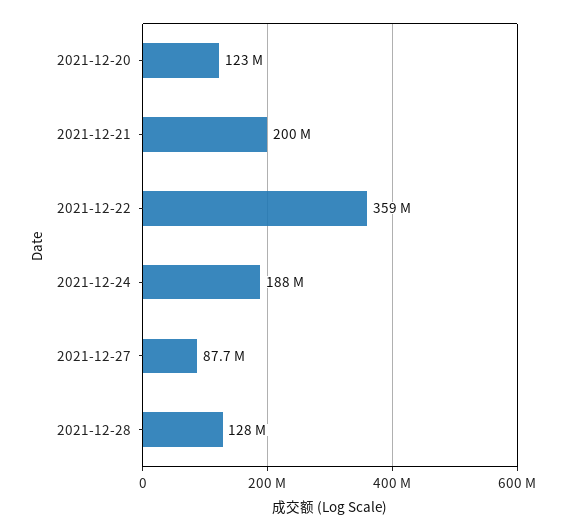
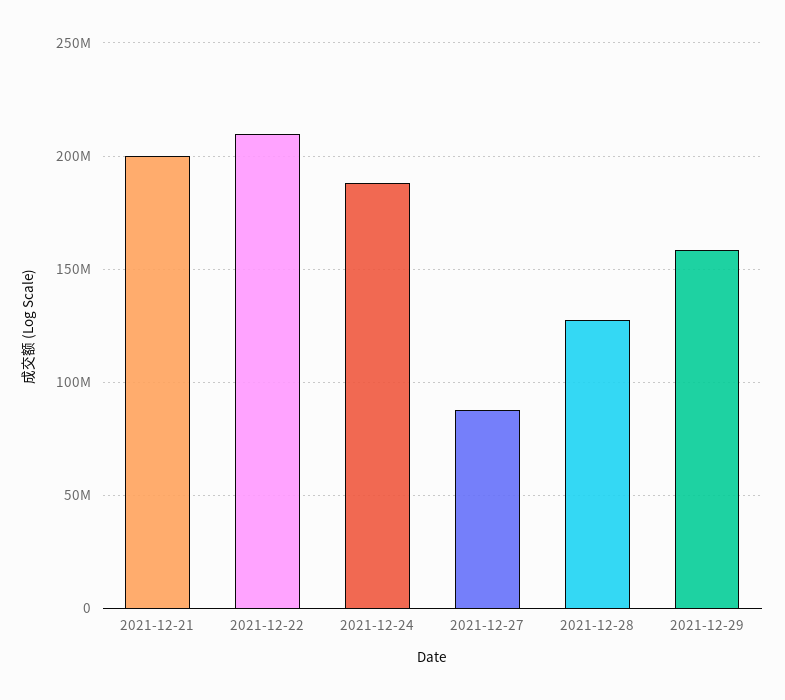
2021-12-20: 123000000 -> none
2021-12-22: 359000000 -> 210000000
2021-12-29: none -> 160000000

